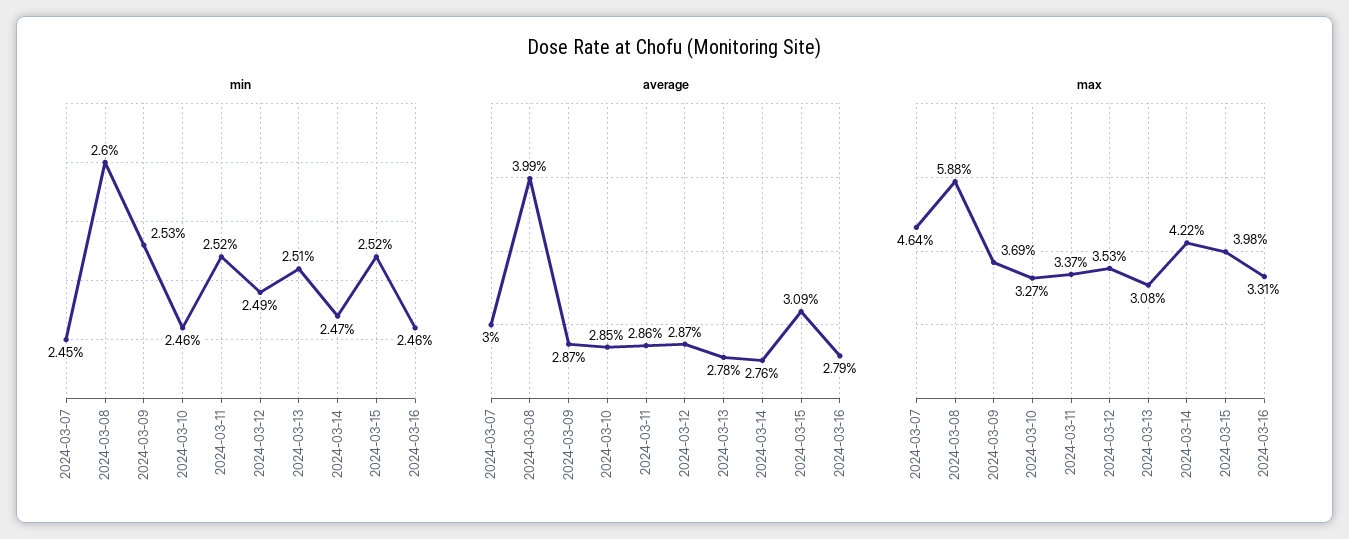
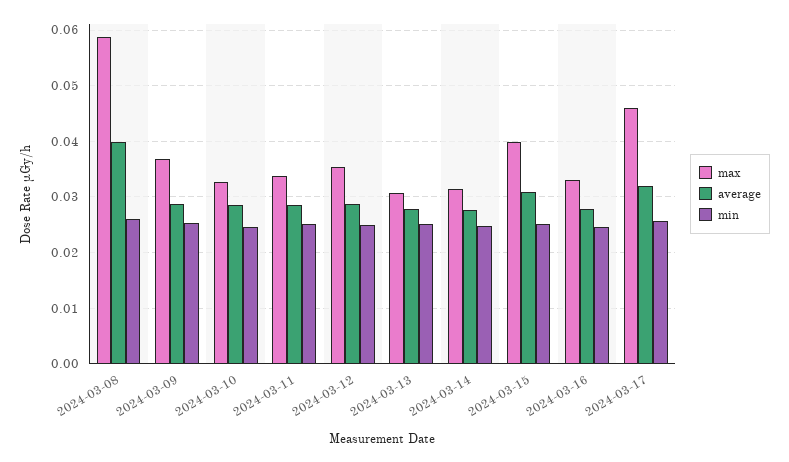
min, 2024-03-07: 0.0245 -> none
average, 2024-03-07: 0.03 -> none
max, 2024-03-07: 0.0464 -> none
max, 2024-03-14: 0.0422 -> 0.032
max, 2024-03-17: none -> 0.046
average, 2024-03-17: none -> 0.032
min, 2024-03-17: none -> 0.026

